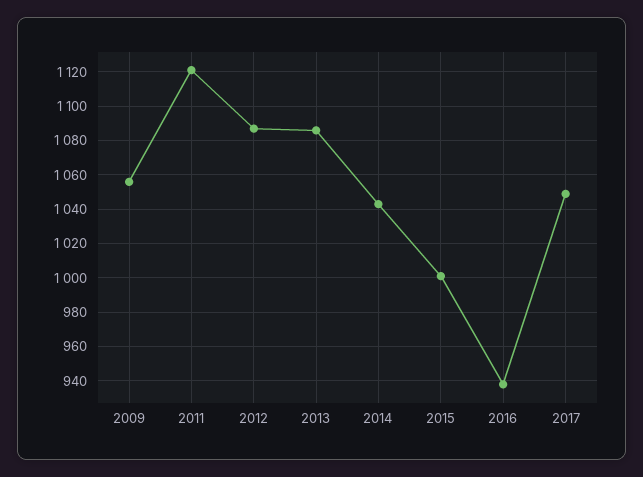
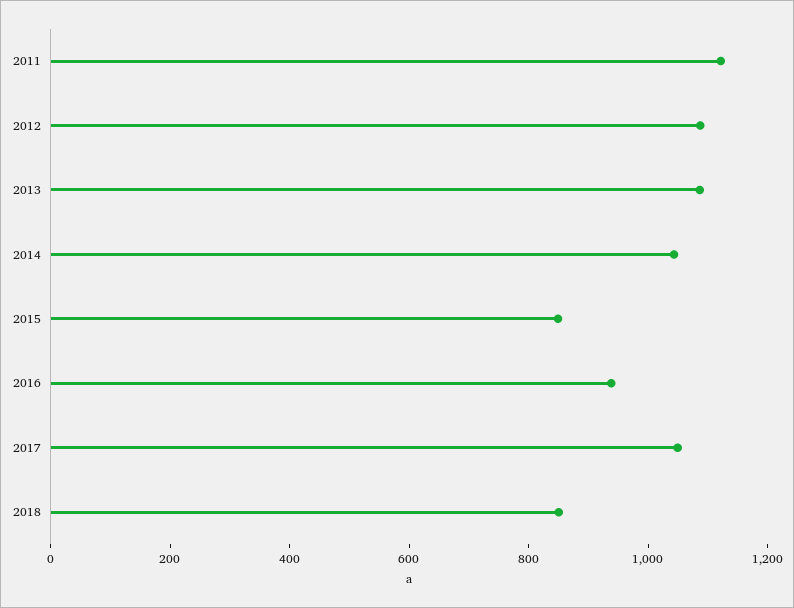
2009: 1055 -> none
2015: 1000 -> 850
2018: none -> 850

